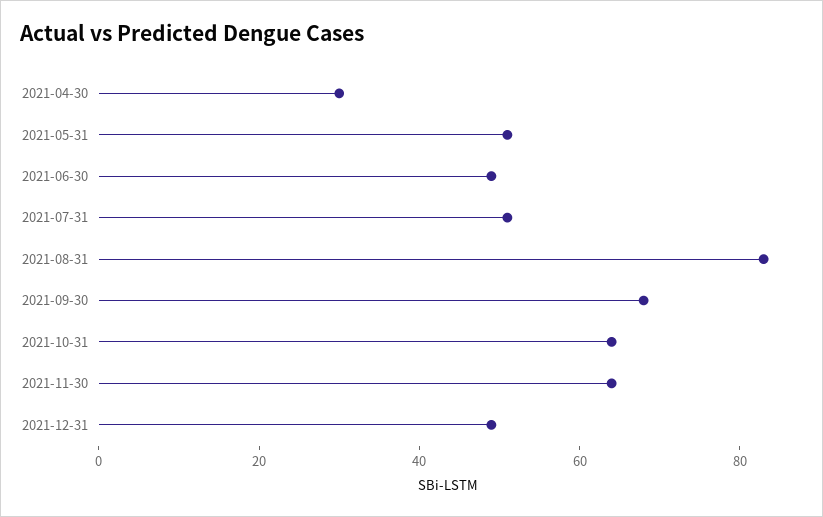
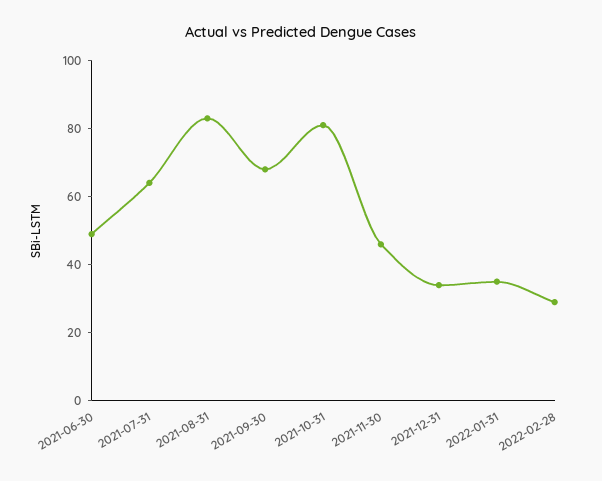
2021-04-30: 30 -> none
2021-05-31: 50 -> none
2021-07-31: 50 -> 65
2021-10-31: 65 -> 80
2021-11-30: 65 -> 45
2021-12-31: 50 -> 35
2022-01-31: none -> 35
2022-02-28: none -> 30

